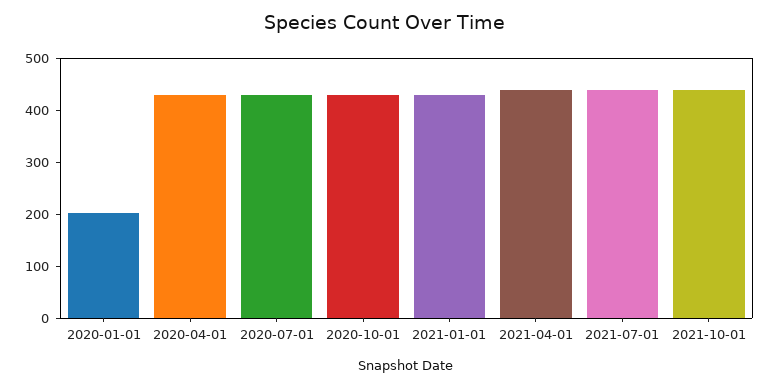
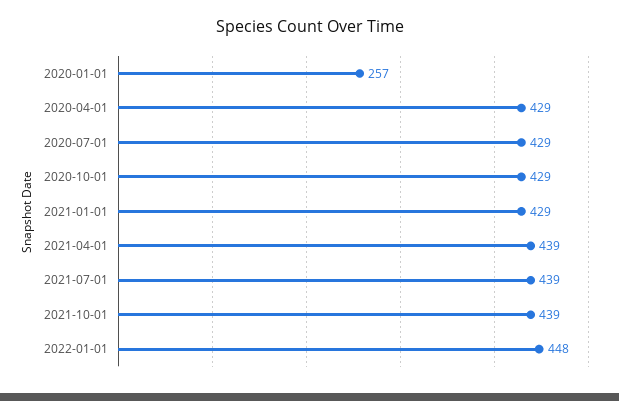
2020-01-01: 200 -> 257
2022-01-01: none -> 448

